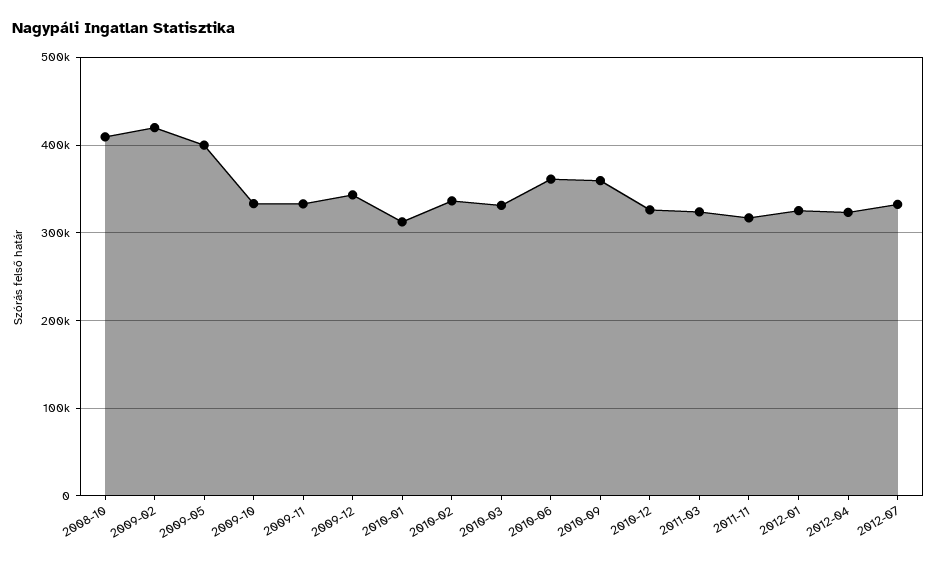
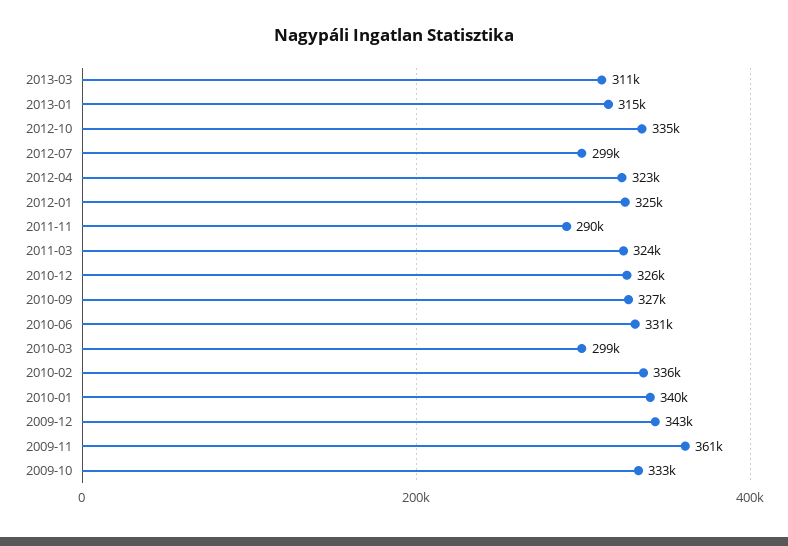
2008-10: 410000 -> none
2009-02: 420000 -> none
2009-05: 400000 -> none
2009-11: 330000 -> 361000
2010-01: 310000 -> 340000
2010-03: 330000 -> 299000
2010-06: 360000 -> 331000
2010-09: 360000 -> 327000
2011-11: 320000 -> 290000
2012-07: 330000 -> 299000
2013-03: none -> 311000
2013-01: none -> 315000
2012-10: none -> 335000

